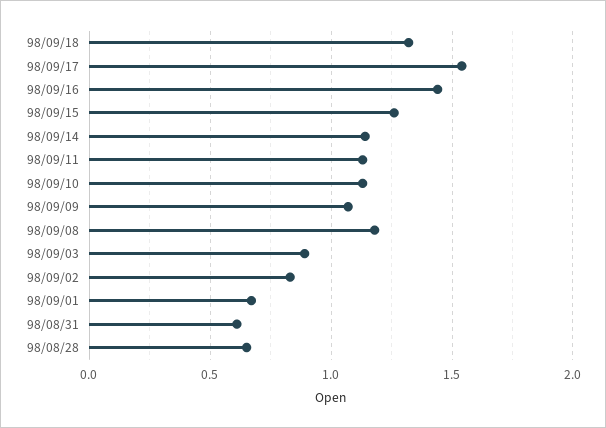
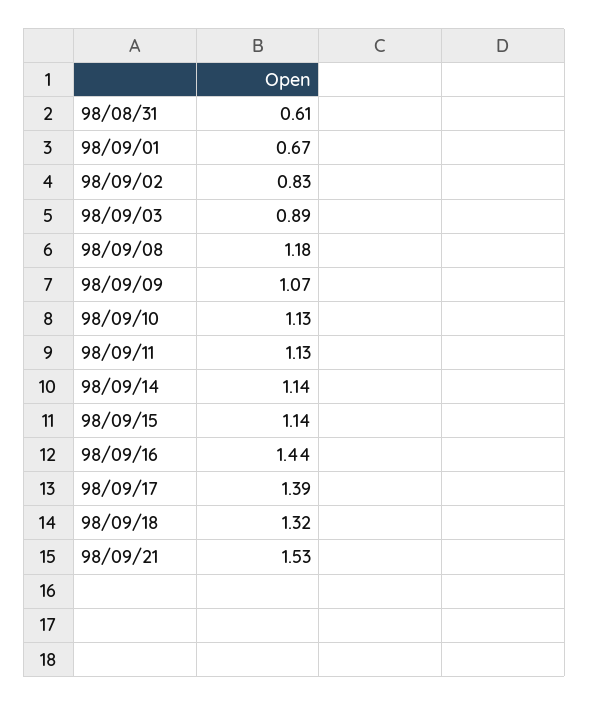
98/09/17: 1.55 -> 1.39
98/09/15: 1.25 -> 1.14
98/08/28: 0.65 -> none
98/09/21: none -> 1.53

